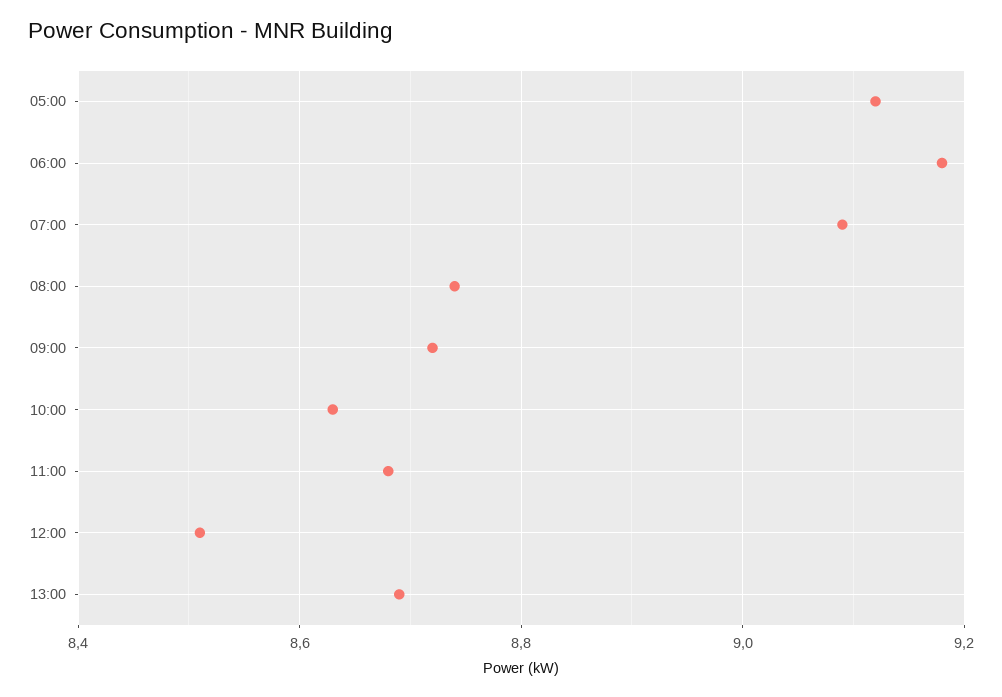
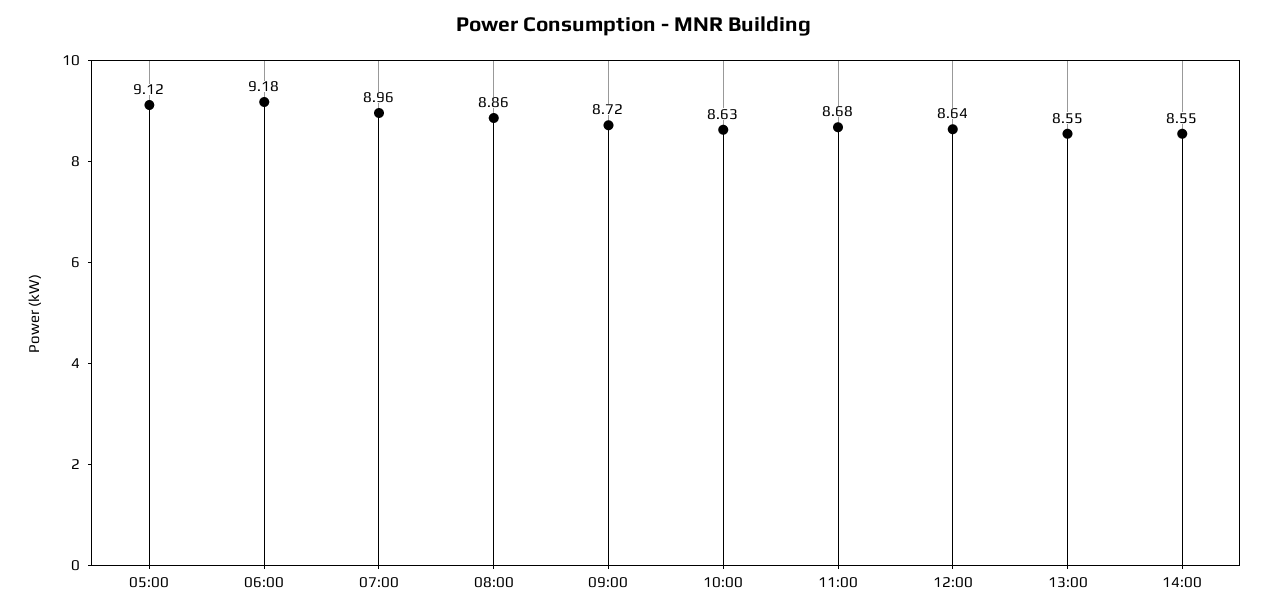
07:00: 9.1 -> 8.96
08:00: 8.75 -> 8.86
12:00: 8.5 -> 8.64
13:00: 8.7 -> 8.55
14:00: none -> 8.55

